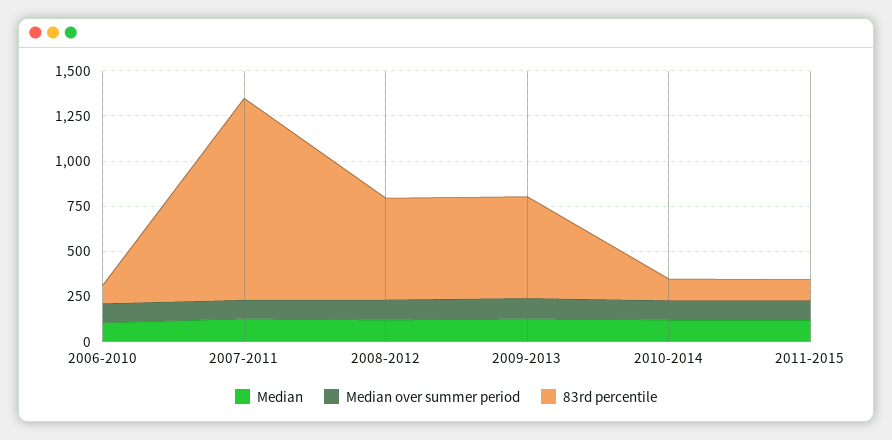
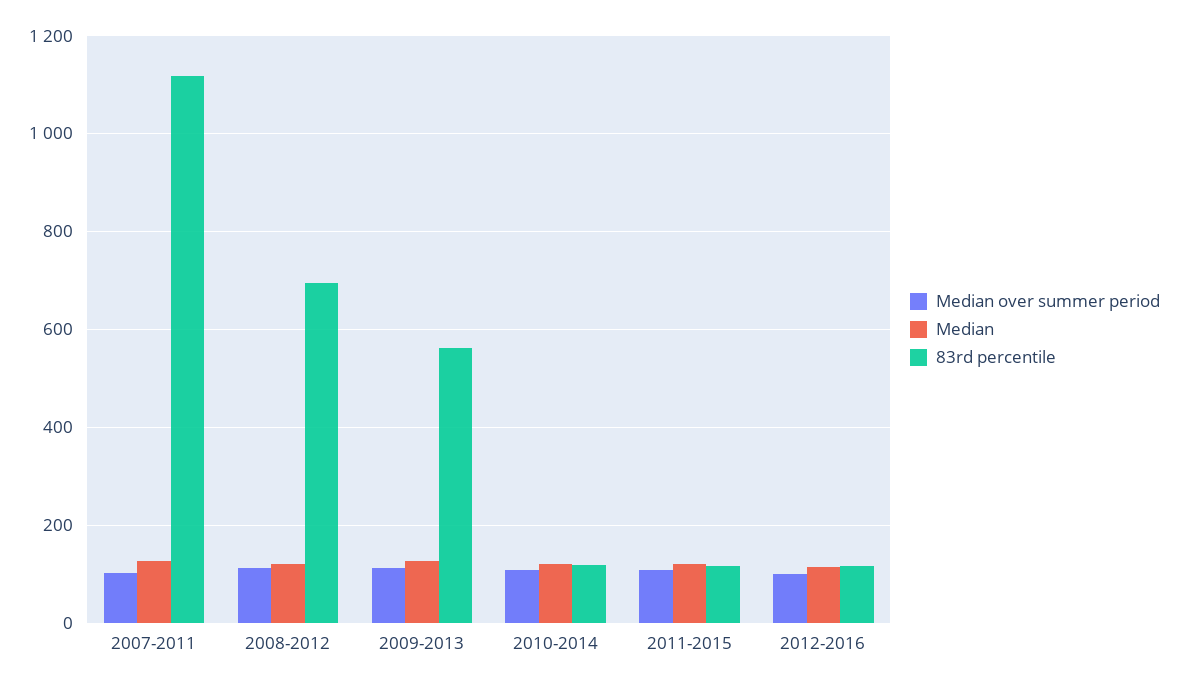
Median, 2006-2010: 100 -> none
Median over summer period, 2006-2010: 100 -> none
83rd percentile, 2006-2010: 100 -> none
83rd percentile, 2008-2012: 550 -> 700
Median over summer period, 2012-2016: none -> 100
Median, 2012-2016: none -> 120
83rd percentile, 2012-2016: none -> 120

